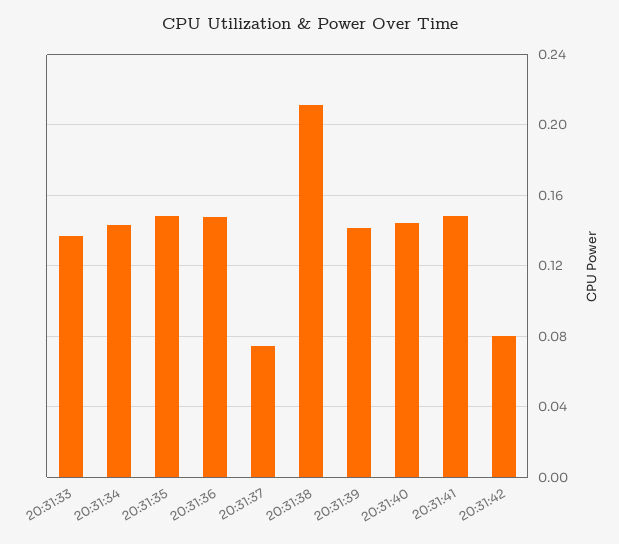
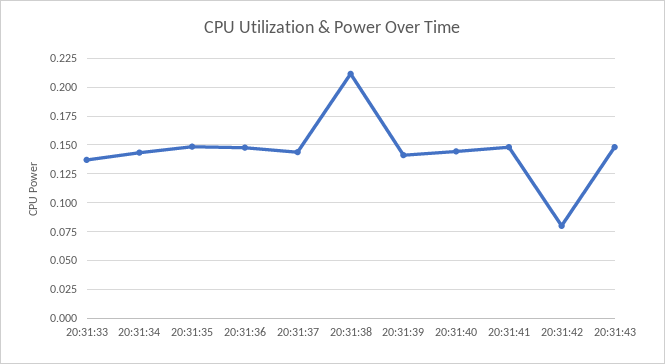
20:31:37: 0.075 -> 0.15
20:31:43: none -> 0.15

